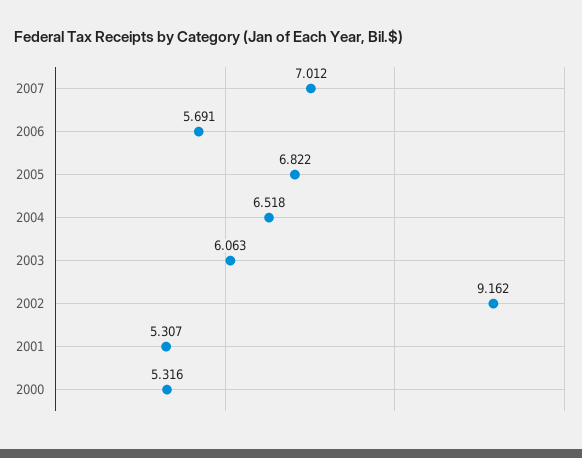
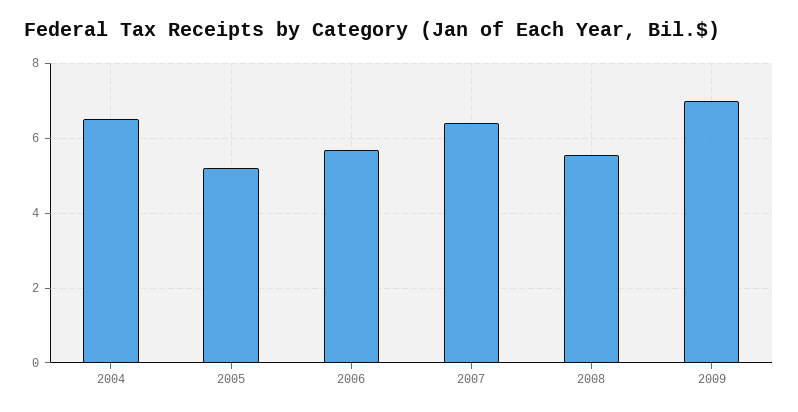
2007: 7.012 -> 6.4
2005: 6.822 -> 5.2
2003: 6.063 -> none
2002: 9.162 -> none
2001: 5.307 -> none
2000: 5.316 -> none
2008: none -> 5.6
2009: none -> 7

